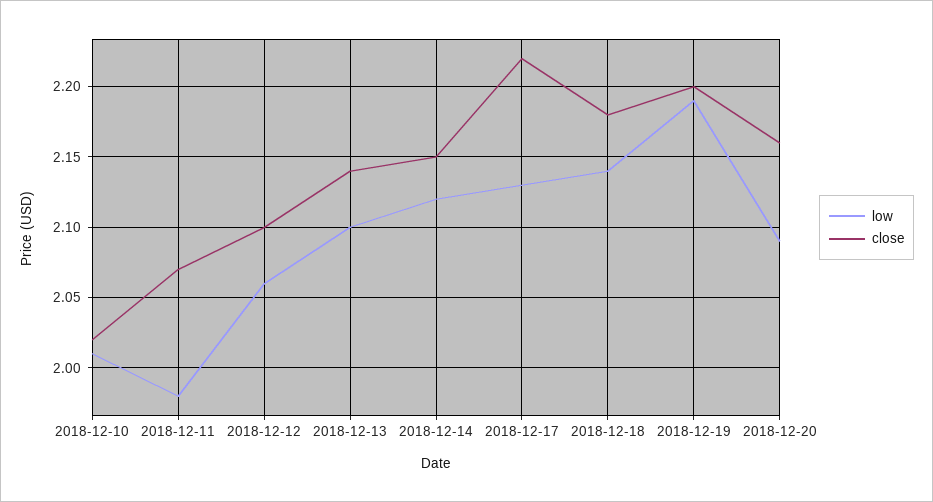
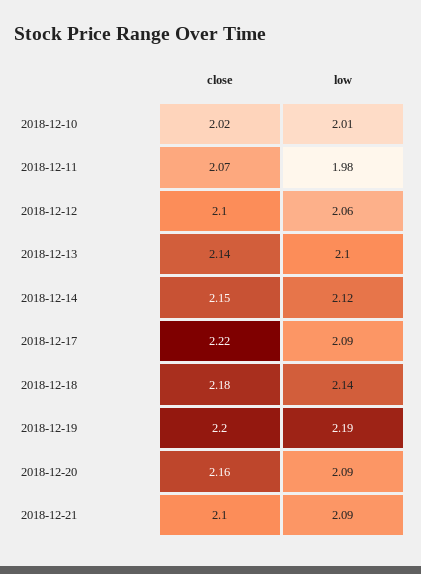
low, 2018-12-17: 2.13 -> 2.09
close, 2018-12-21: none -> 2.1
low, 2018-12-21: none -> 2.09

